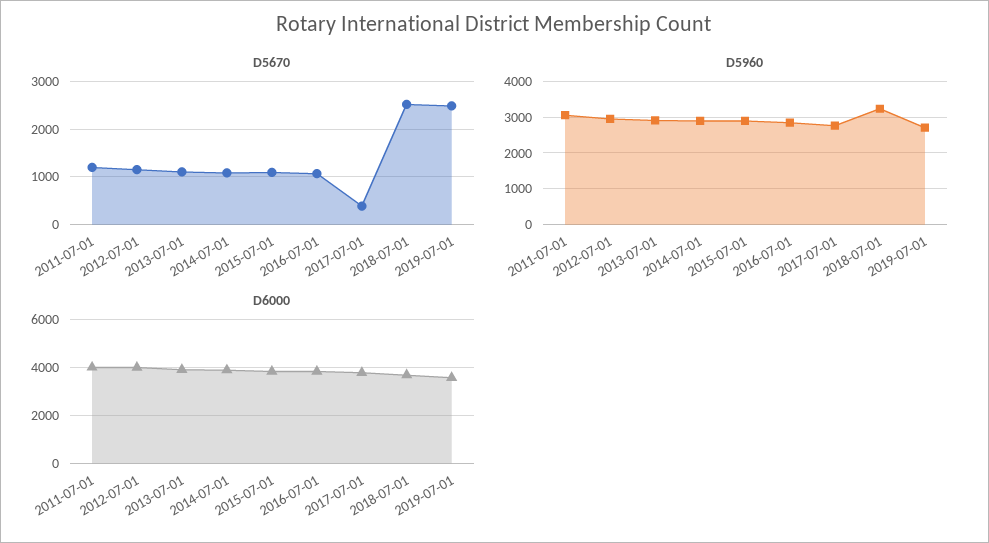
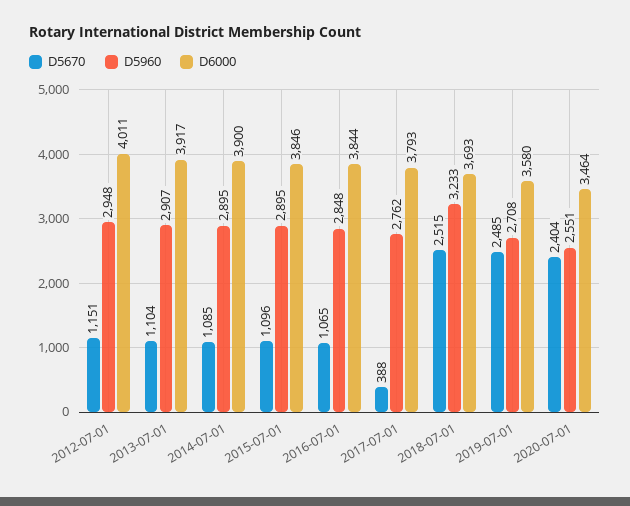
D5670, 2011-07-01: 1200 -> none
D5960, 2011-07-01: 3000 -> none
D6000, 2011-07-01: 4000 -> none
D5670, 2020-07-01: none -> 2404
D5960, 2020-07-01: none -> 2551
D6000, 2020-07-01: none -> 3464

